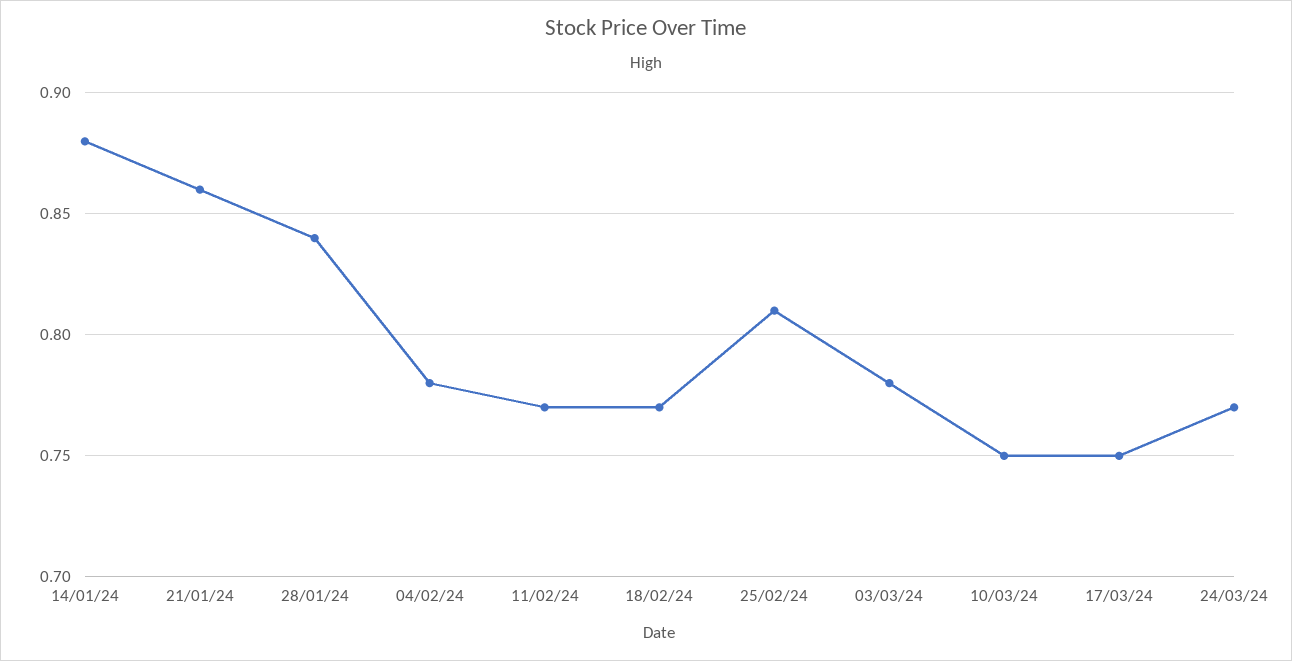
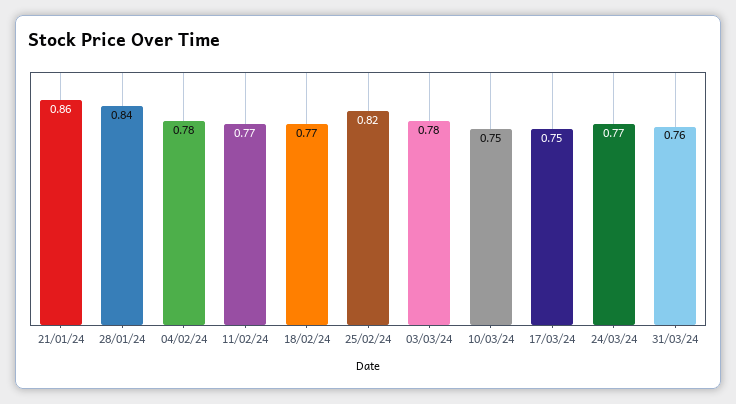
14/01/24: 0.88 -> none
25/02/24: 0.81 -> 0.82
31/03/24: none -> 0.76

